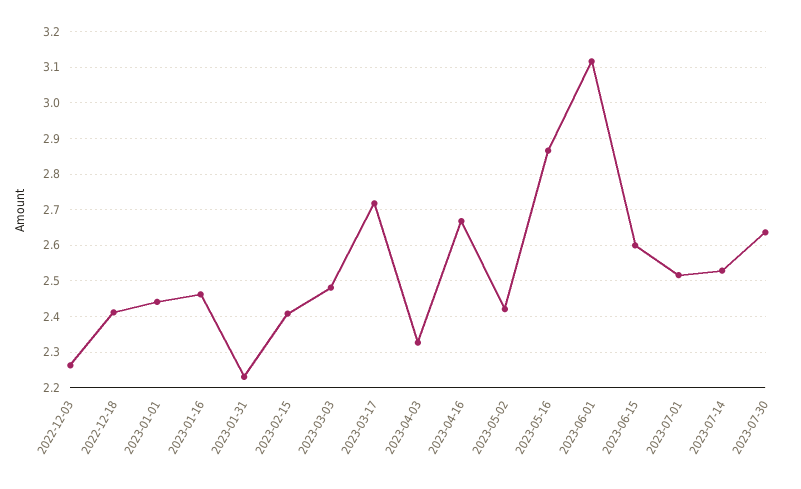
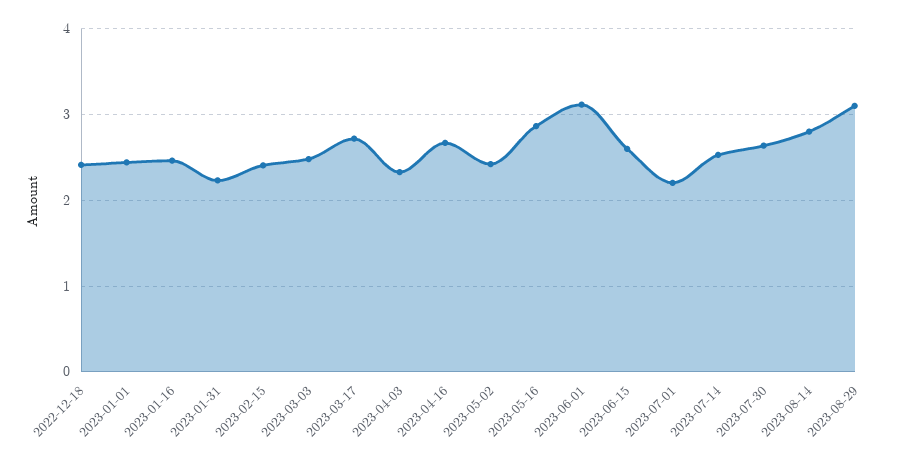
2022-12-03: 2.26 -> none
2023-07-01: 2.52 -> 2.2
2023-08-14: none -> 2.8
2023-08-29: none -> 3.1

